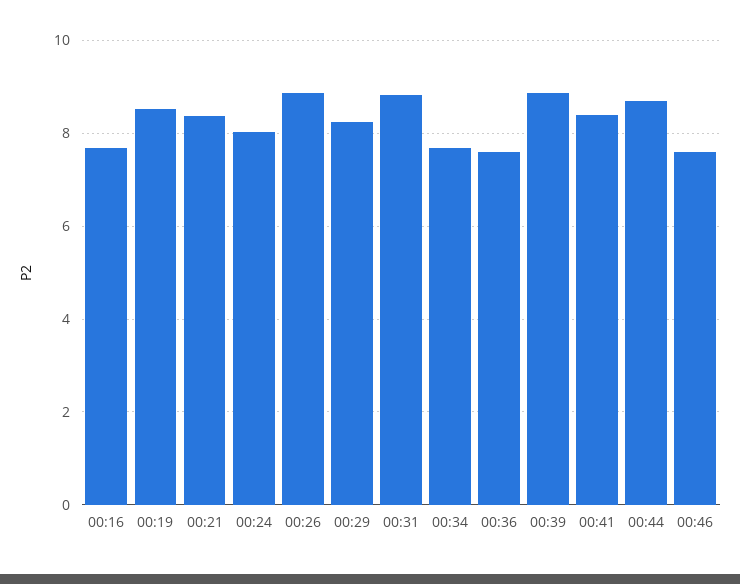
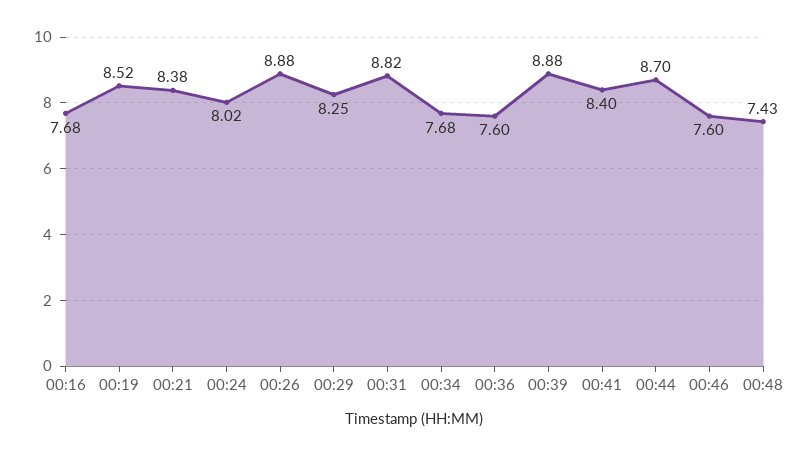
00:48: none -> 7.43

